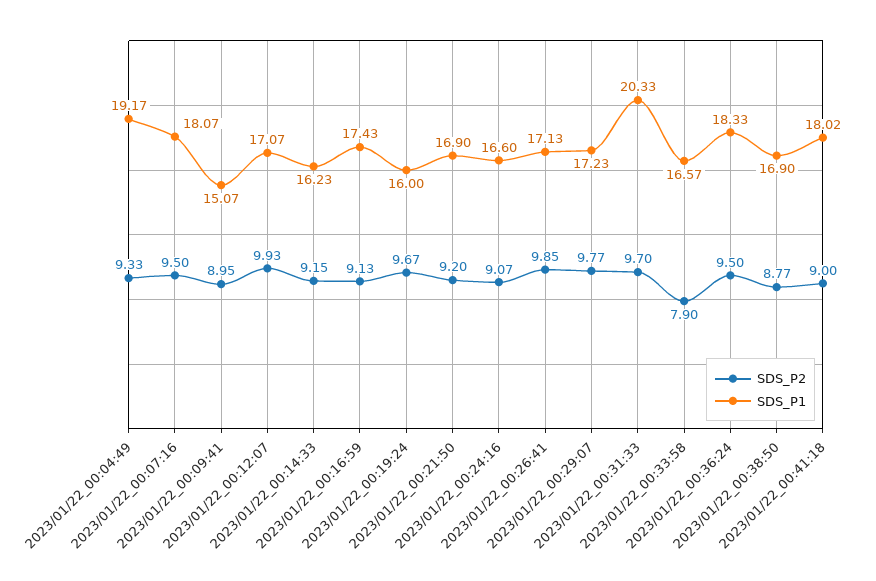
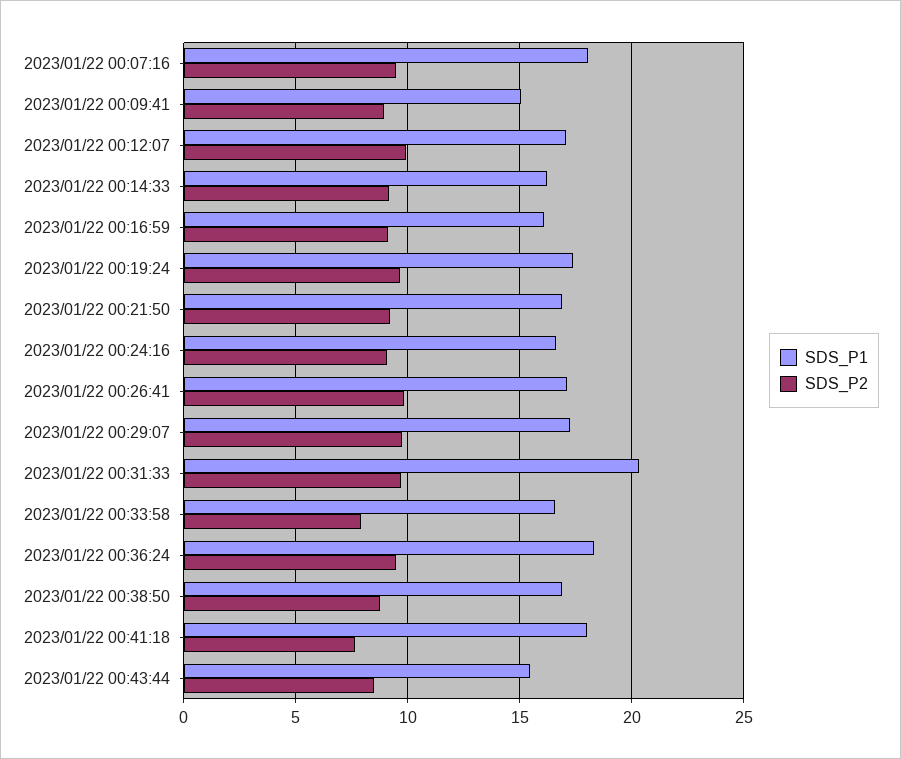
SDS_P2, 2023/01/22_00:04:49: 9.33 -> none
SDS_P1, 2023/01/22_00:04:49: 19.17 -> none
SDS_P1, 2023/01/22_00:16:59: 17.43 -> 16
SDS_P1, 2023/01/22_00:19:24: 16 -> 17.5
SDS_P2, 2023/01/22_00:41:18: 9 -> 7.5
SDS_P1, 2023/01/22 00:43:44: none -> 15.5
SDS_P2, 2023/01/22 00:43:44: none -> 8.5

